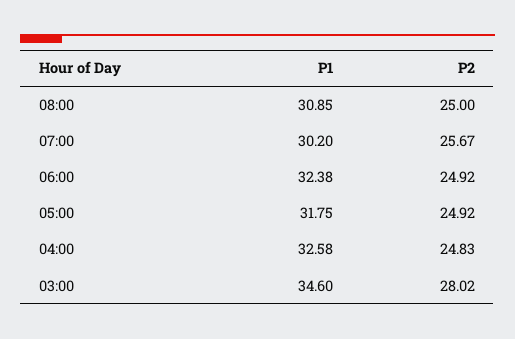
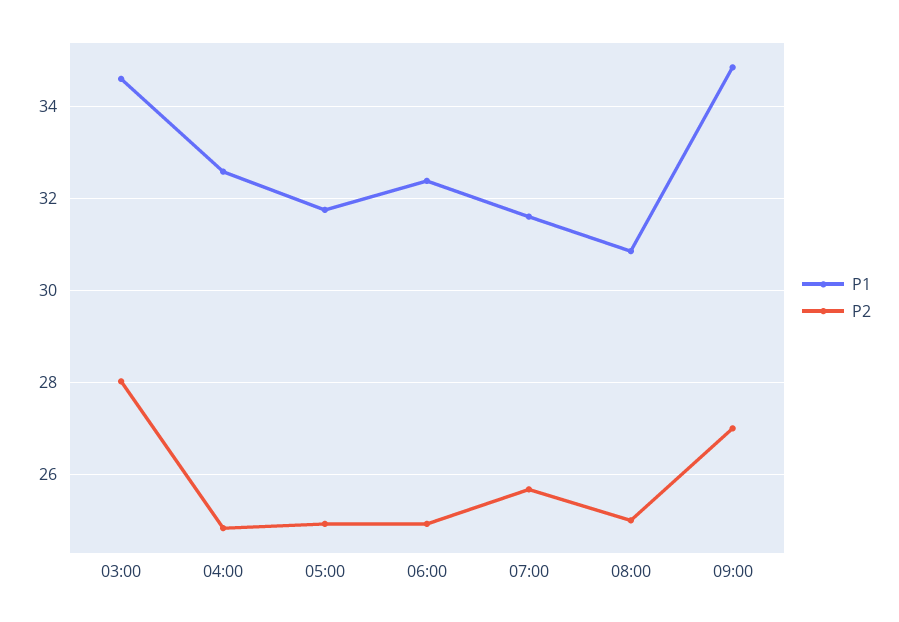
P1, 07:00: 30.2 -> 31.6
P1, 09:00: none -> 34.8
P2, 09:00: none -> 27

